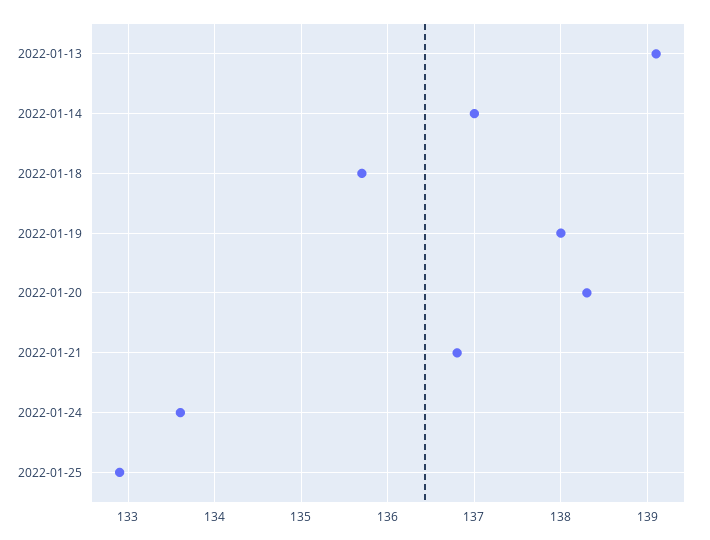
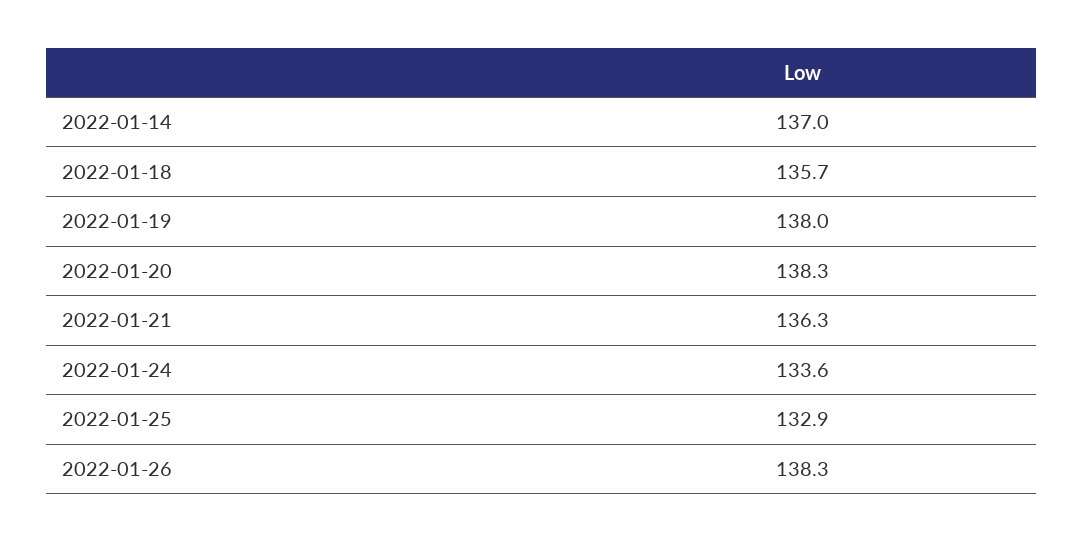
2022-01-13: 139.1 -> none
2022-01-21: 136.8 -> 136.3
2022-01-26: none -> 138.3

